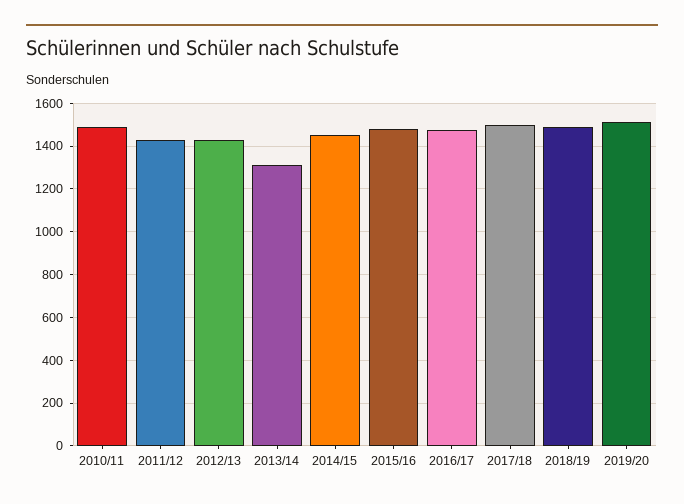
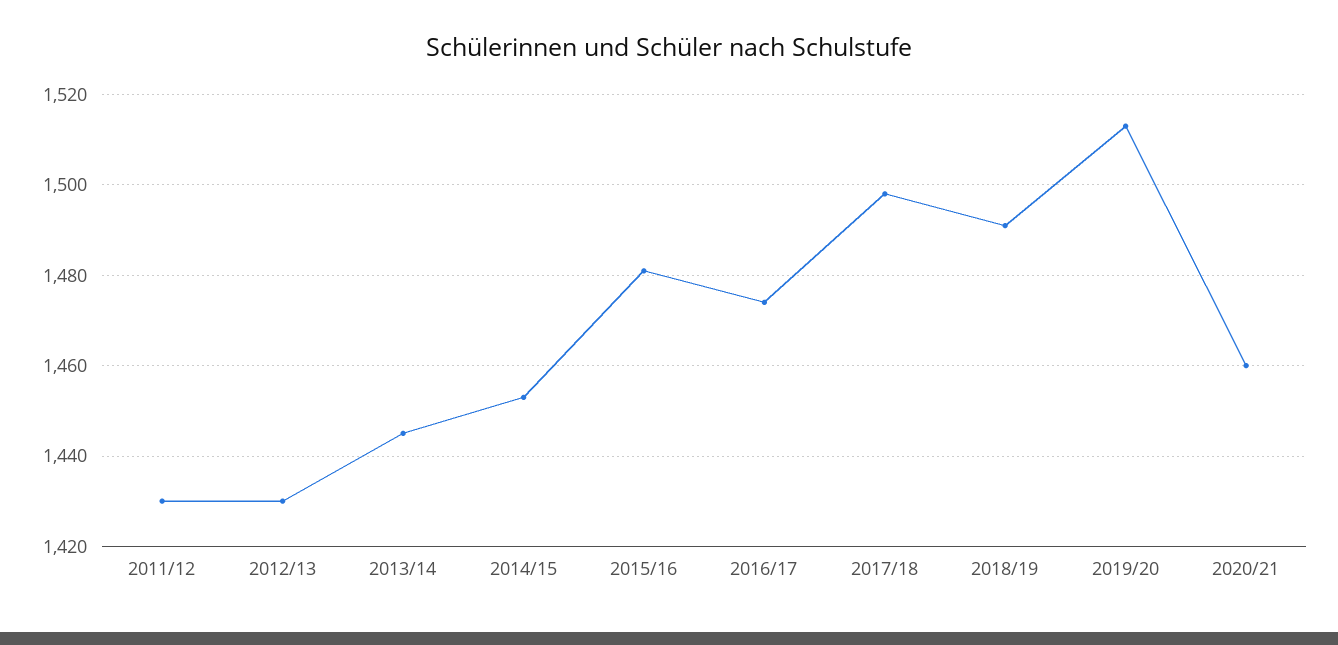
2010/11: 1500 -> none
2013/14: 1300 -> 1445
2020/21: none -> 1460

